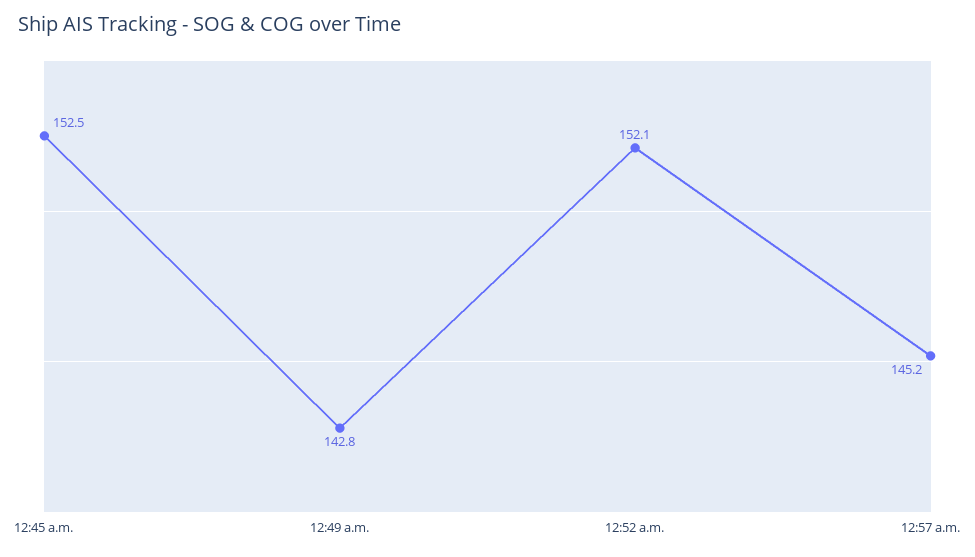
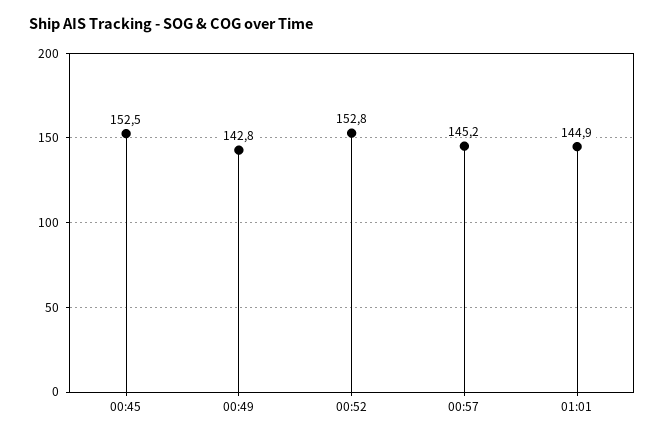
12:52 a.m.: 152.1 -> 152.8
01:01: none -> 144.9

